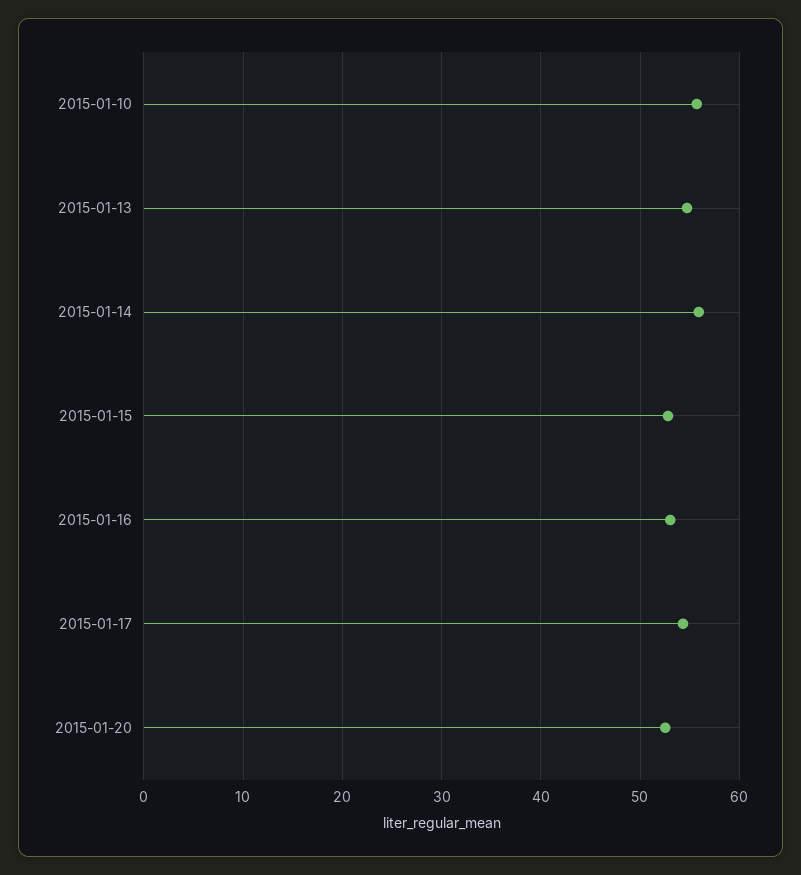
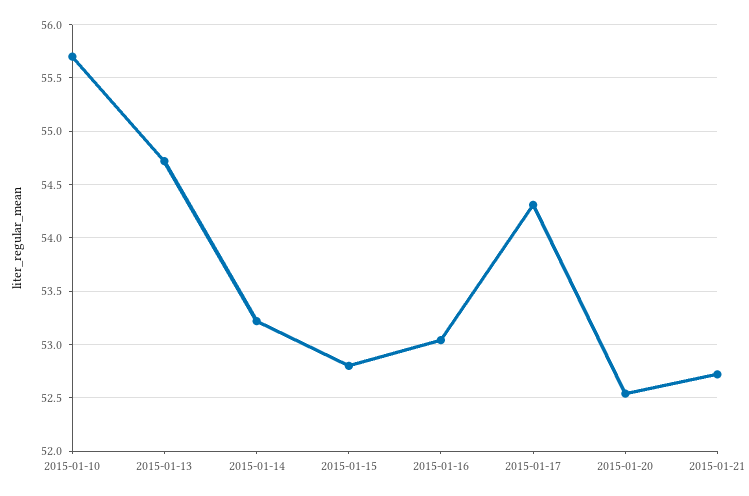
2015-01-14: 56 -> 53.2
2015-01-21: none -> 52.7

